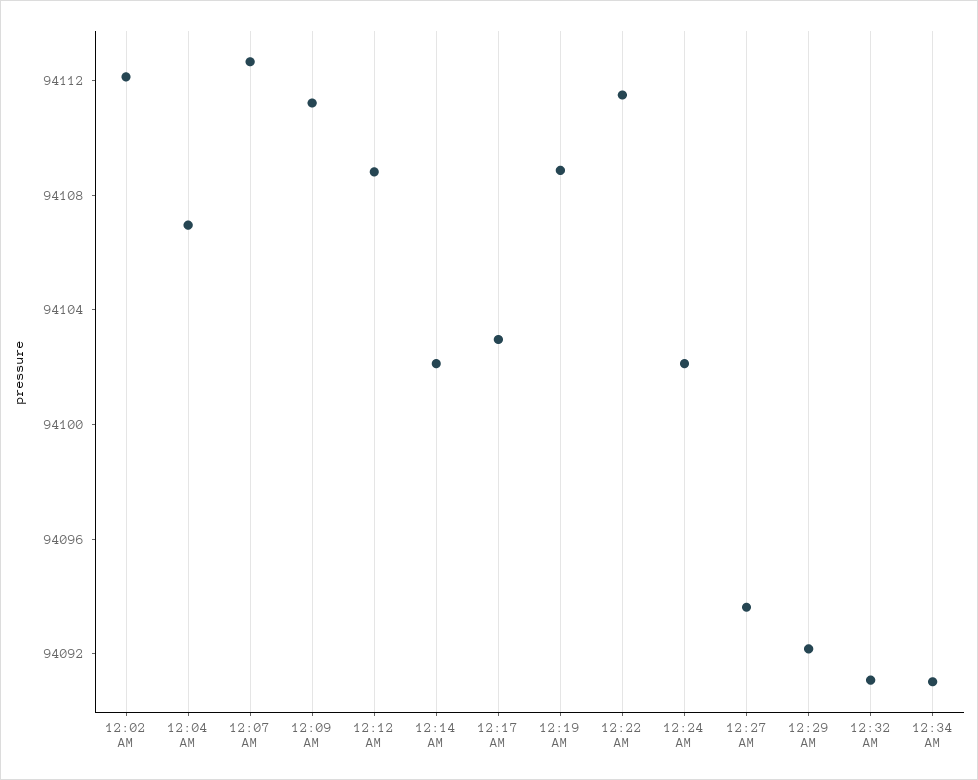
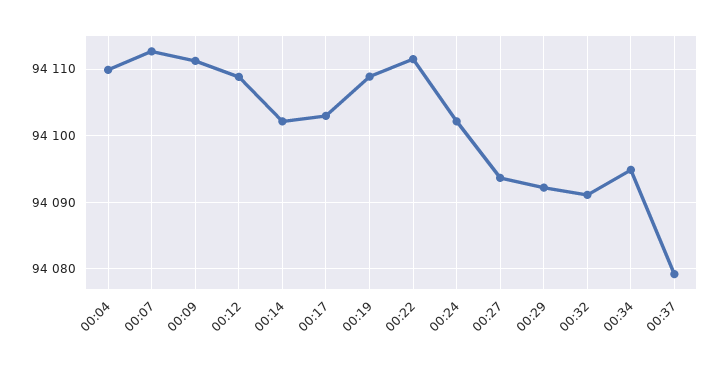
12:02 AM: 94112 -> none
12:04 AM: 94107 -> 94110
12:34 AM: 94091 -> 94095
00:37: none -> 94079

